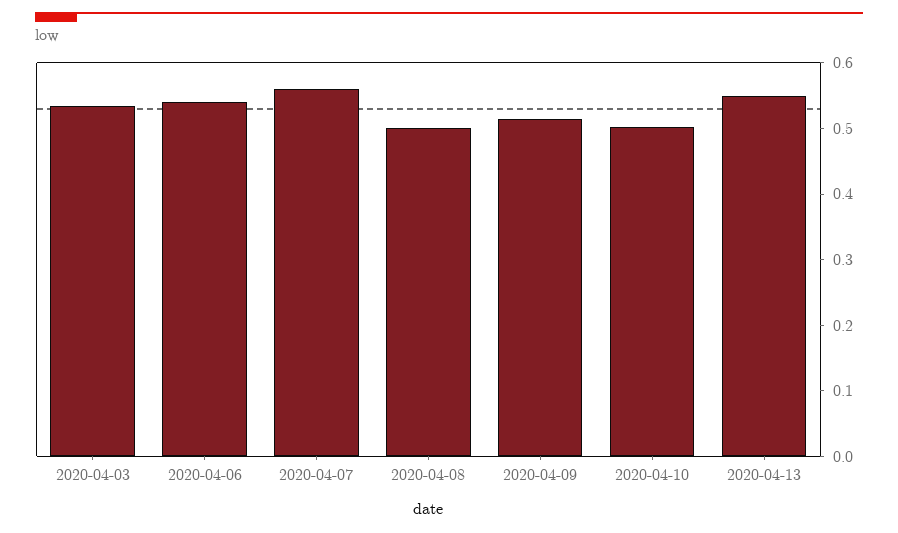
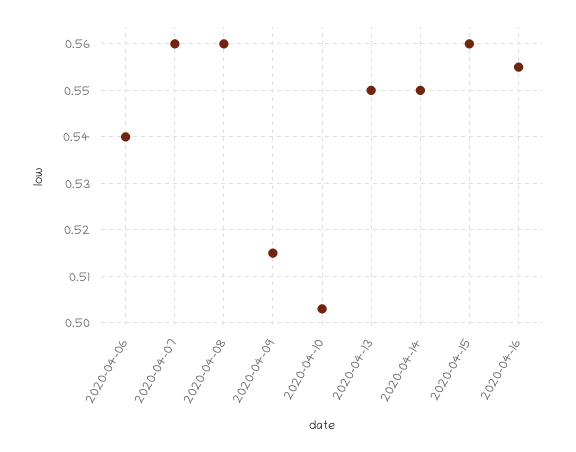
2020-04-03: 0.54 -> none
2020-04-08: 0.5 -> 0.56
2020-04-14: none -> 0.55
2020-04-15: none -> 0.56
2020-04-16: none -> 0.555

